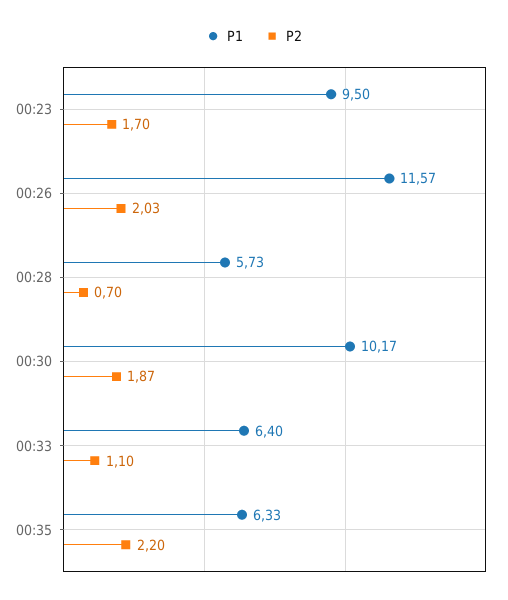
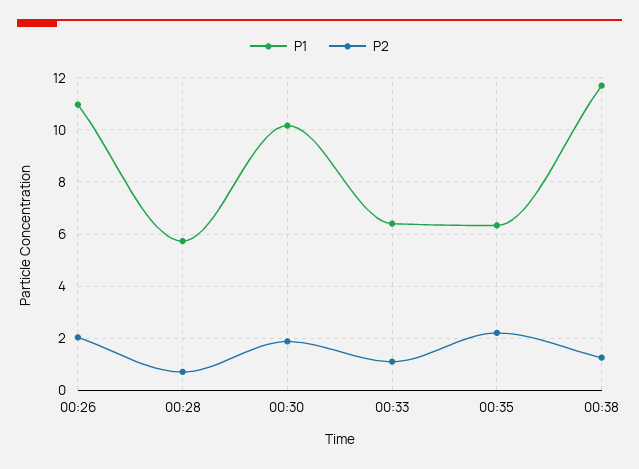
P1, 00:23: 9.5 -> none
P2, 00:23: 1.7 -> none
P1, 00:26: 11.57 -> 11
P1, 00:38: none -> 11.75
P2, 00:38: none -> 1.25

